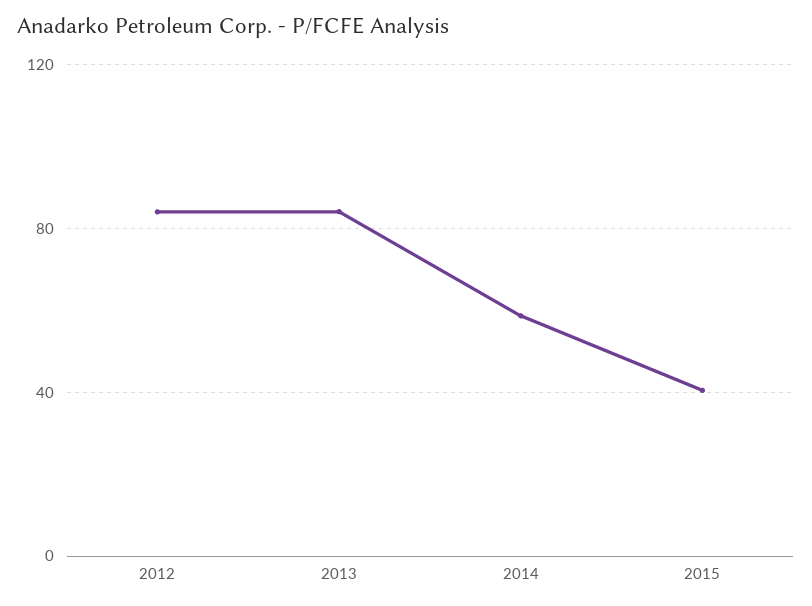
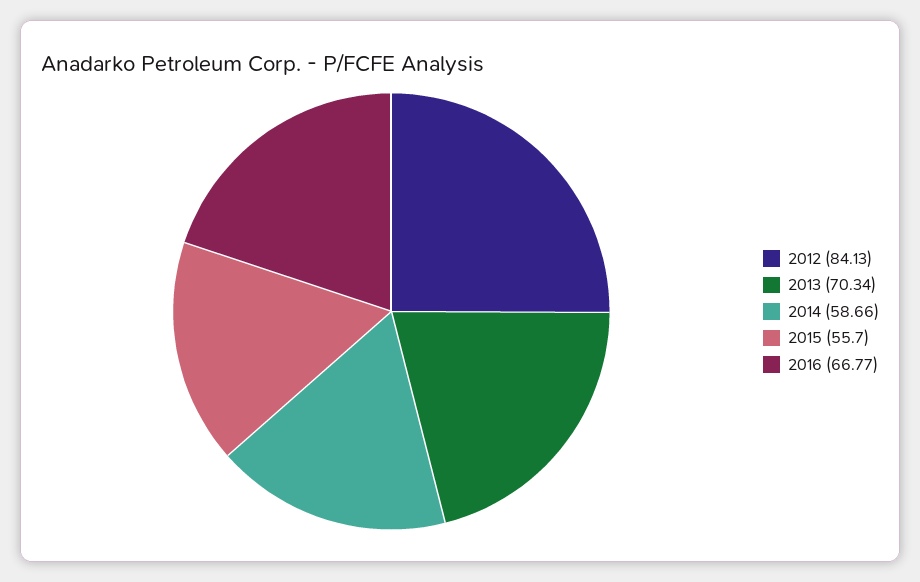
2013: 85 -> 70.34
2015: 40 -> 55.7
2016: none -> 66.77

